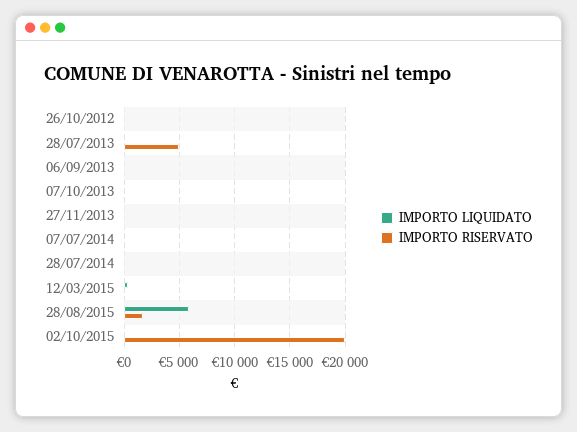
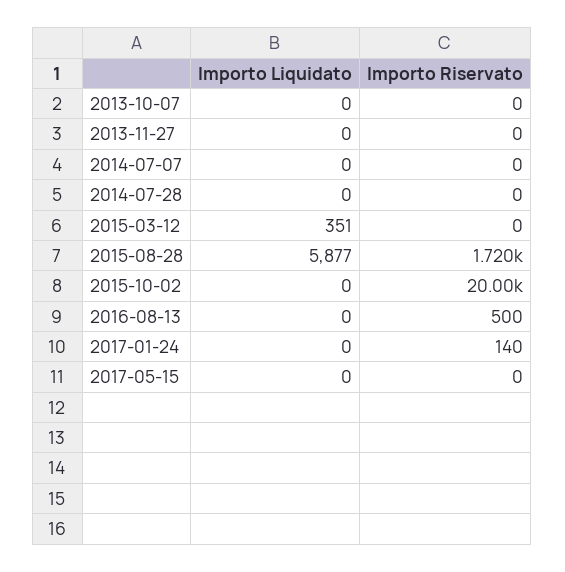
IMPORTO LIQUIDATO, 26/10/2012: 0 -> none
IMPORTO RISERVATO, 26/10/2012: 0 -> none
IMPORTO LIQUIDATO, 28/07/2013: 0 -> none
IMPORTO RISERVATO, 28/07/2013: 5000 -> none
IMPORTO LIQUIDATO, 06/09/2013: 0 -> none
IMPORTO RISERVATO, 06/09/2013: 0 -> none
IMPORTO LIQUIDATO, 2016-08-13: none -> 0
IMPORTO RISERVATO, 2016-08-13: none -> 500
IMPORTO LIQUIDATO, 2017-01-24: none -> 0
IMPORTO RISERVATO, 2017-01-24: none -> 140
IMPORTO LIQUIDATO, 2017-05-15: none -> 0
IMPORTO RISERVATO, 2017-05-15: none -> 0

